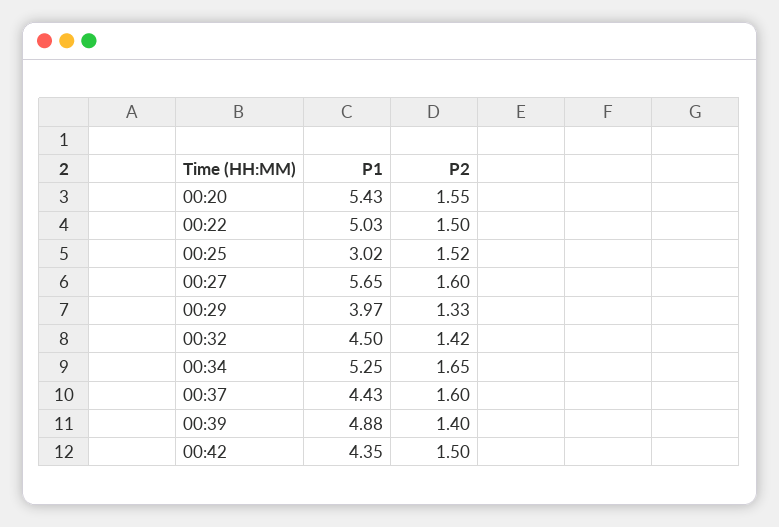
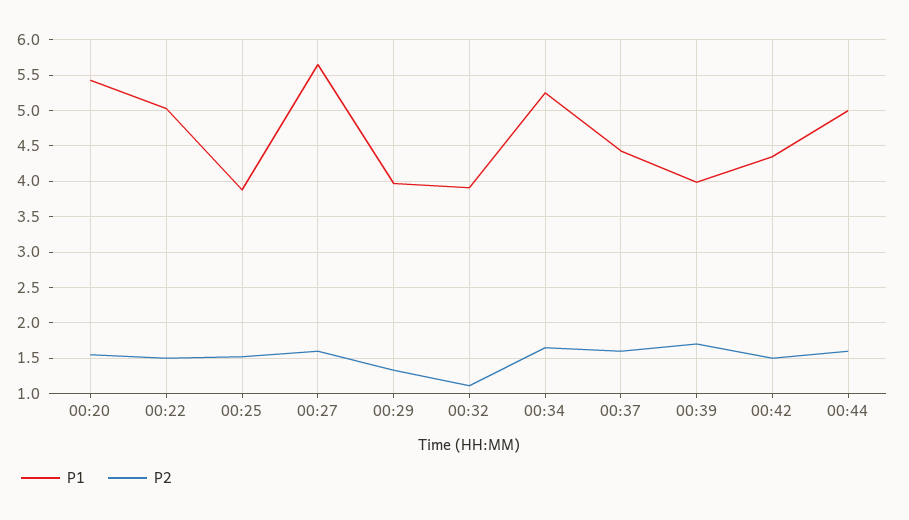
P1, 00:25: 3.02 -> 3.9
P1, 00:32: 4.5 -> 3.9
P2, 00:32: 1.42 -> 1.1
P1, 00:39: 4.88 -> 4
P2, 00:39: 1.4 -> 1.7
P1, 00:44: none -> 5
P2, 00:44: none -> 1.6

